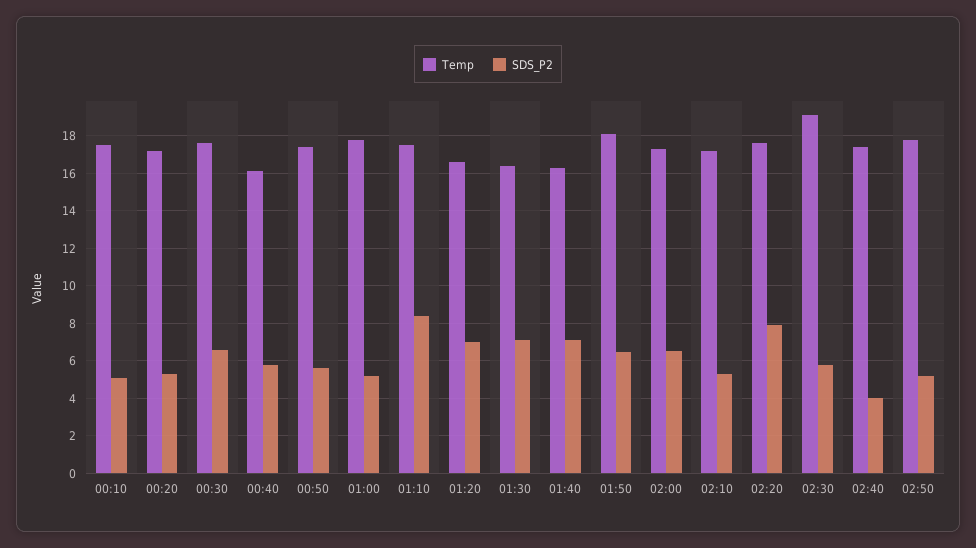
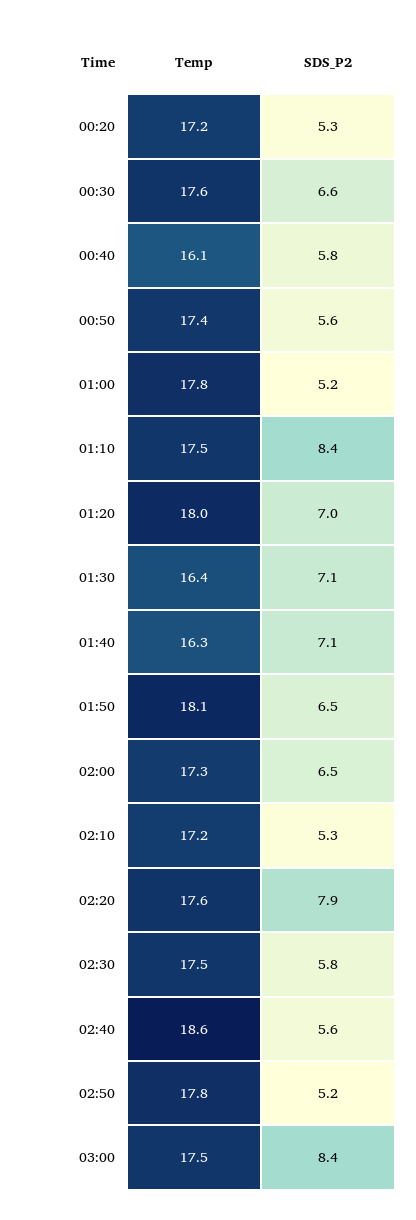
Temp, 00:10: 17.5 -> none
SDS_P2, 00:10: 5 -> none
Temp, 01:20: 16.5 -> 18
Temp, 02:30: 19 -> 17.5
Temp, 02:40: 17.5 -> 18.6
SDS_P2, 02:40: 4 -> 5.6
Temp, 03:00: none -> 17.5
SDS_P2, 03:00: none -> 8.4

